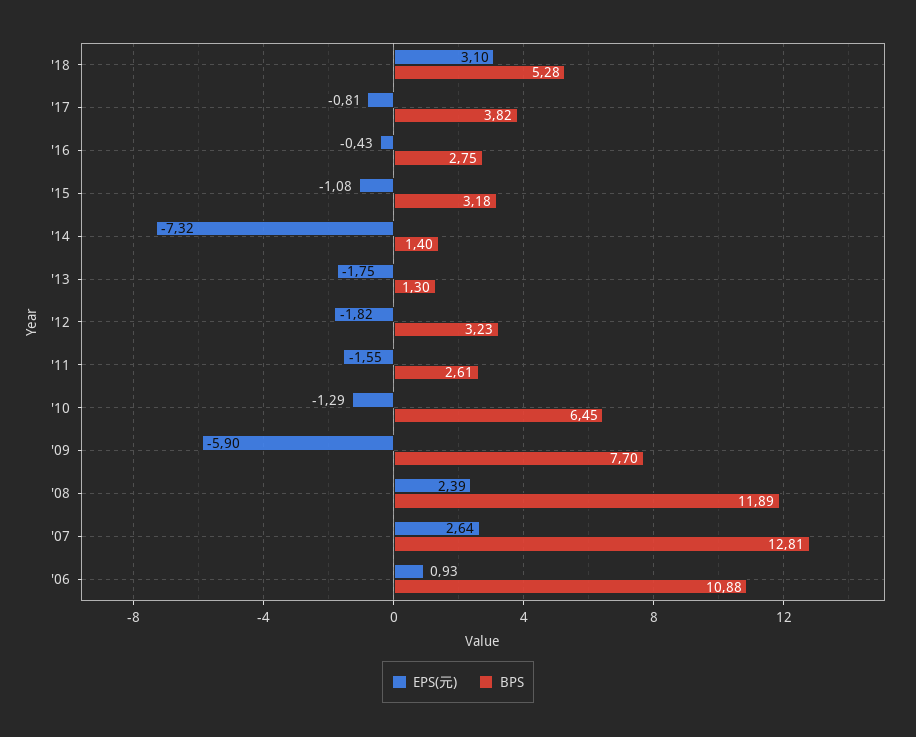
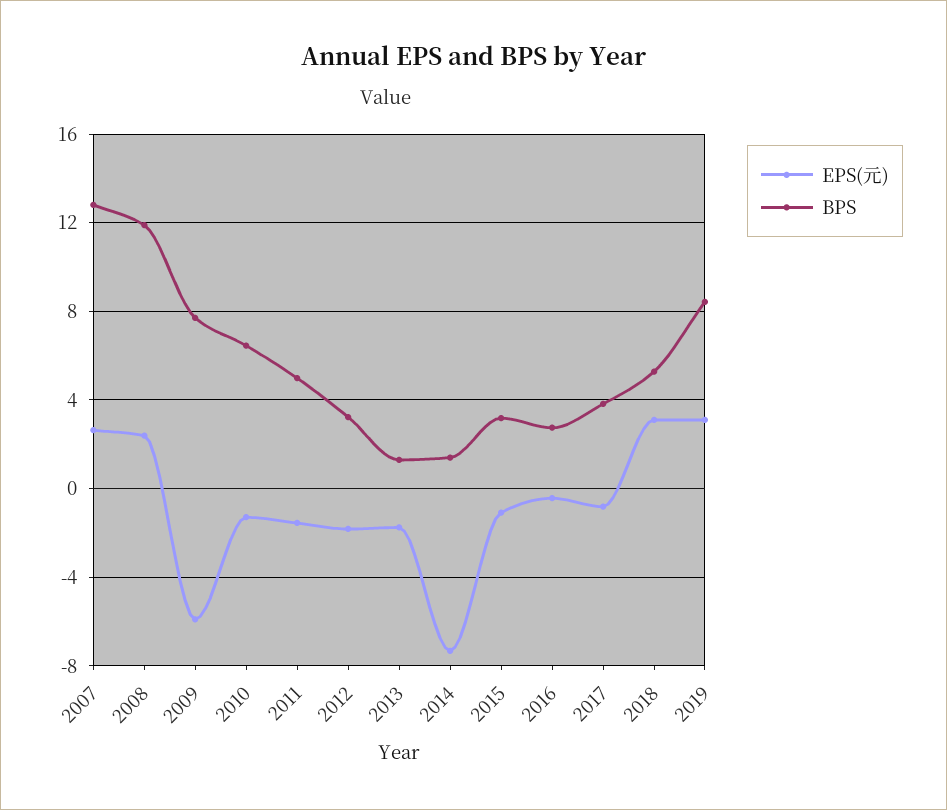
BPS, '11: 2.61 -> 5
EPS(元), '06: 0.93 -> none
BPS, '06: 10.88 -> none
EPS(元), 2019: none -> 3
BPS, 2019: none -> 8.5

